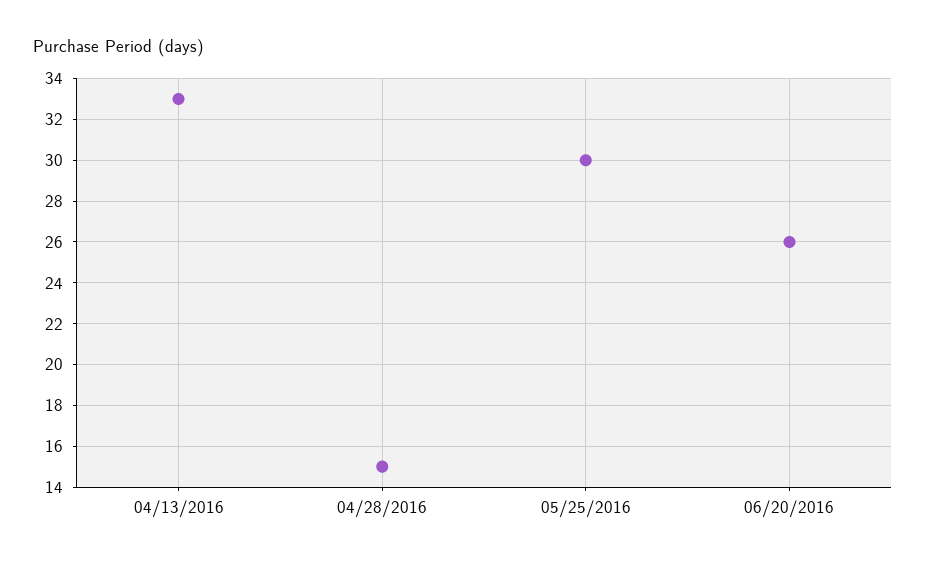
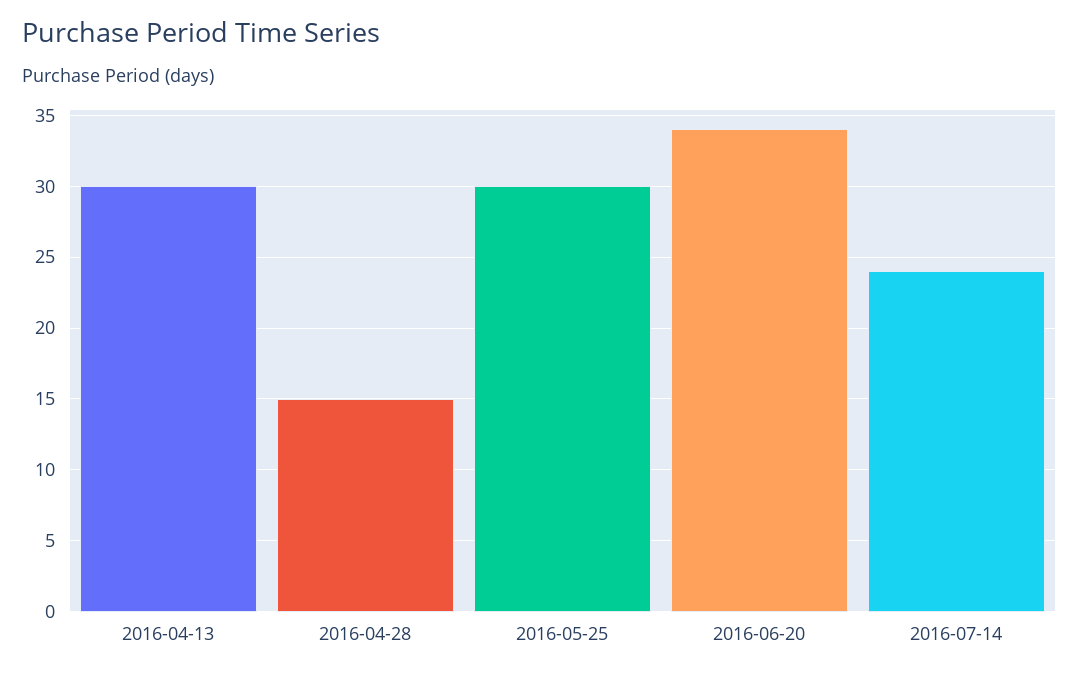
04/13/2016: 33 -> 30
06/20/2016: 26 -> 34
2016-07-14: none -> 24

